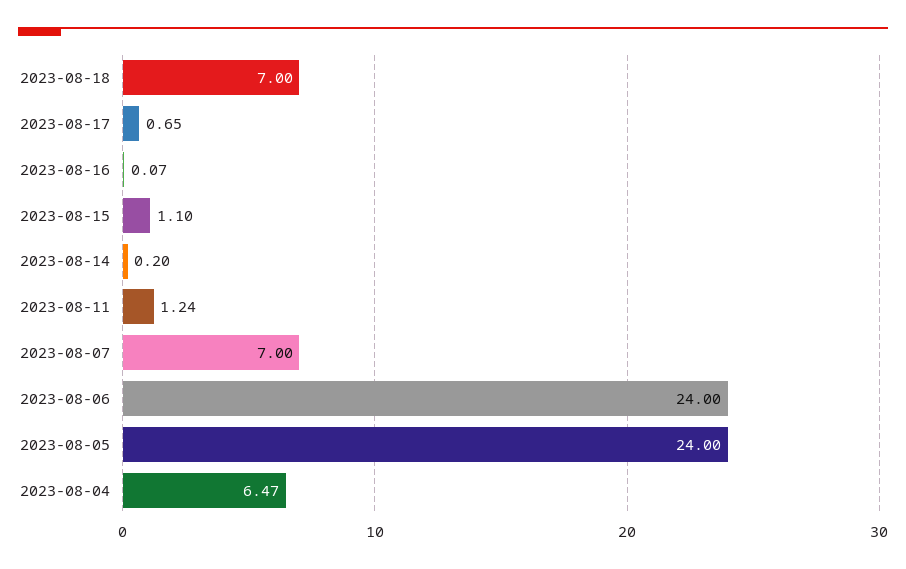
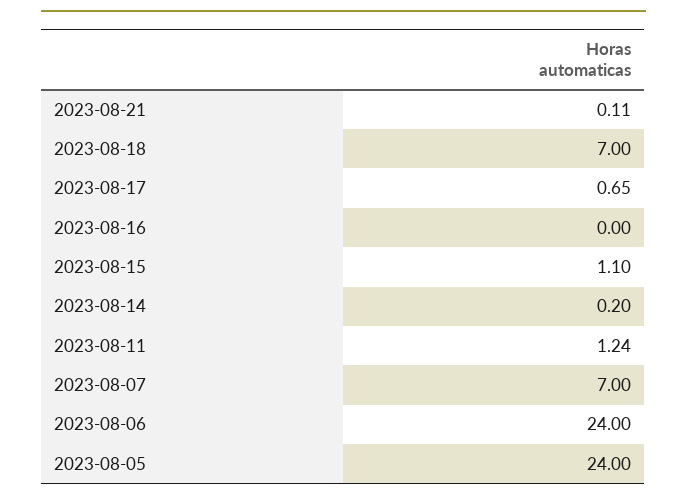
2023-08-16: 0.07 -> 0
2023-08-04: 6.47 -> none
2023-08-21: none -> 0.11

